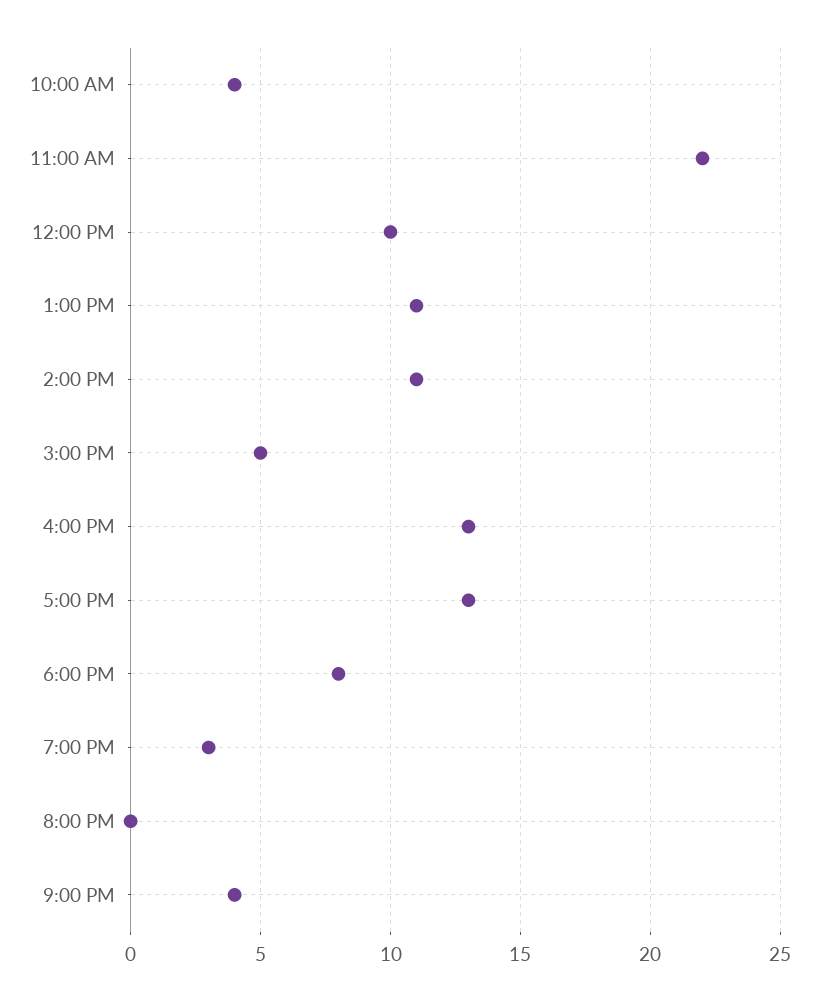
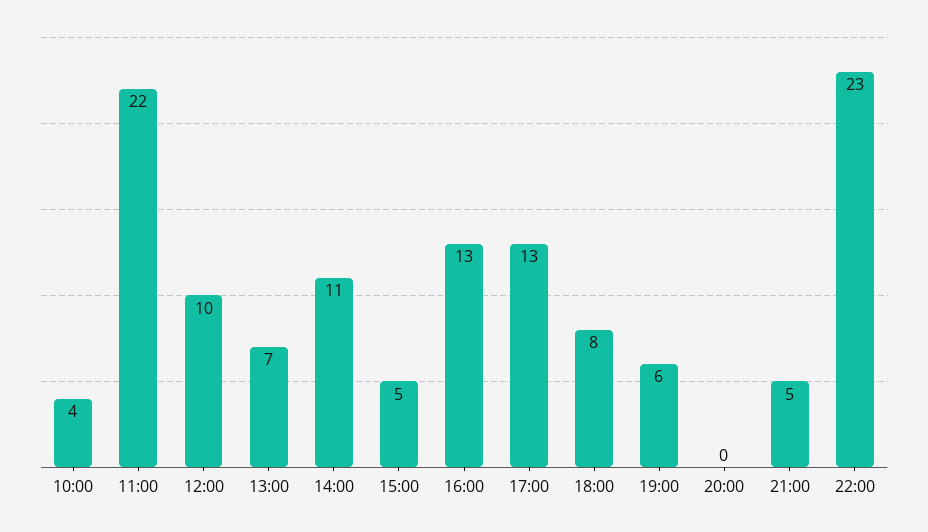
1:00 PM: 11 -> 7
7:00 PM: 3 -> 6
9:00 PM: 4 -> 5
22:00: none -> 23

